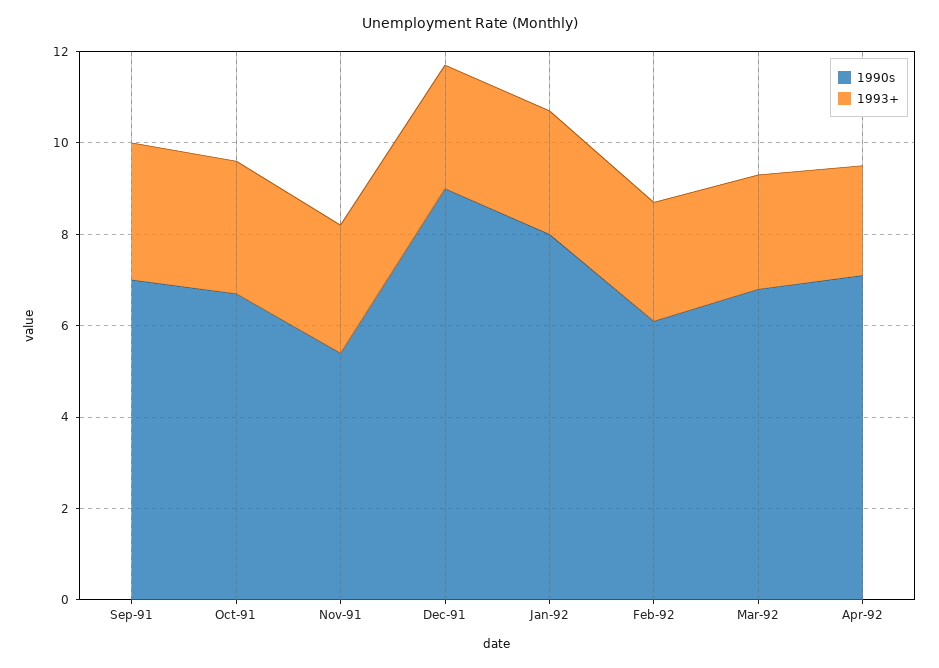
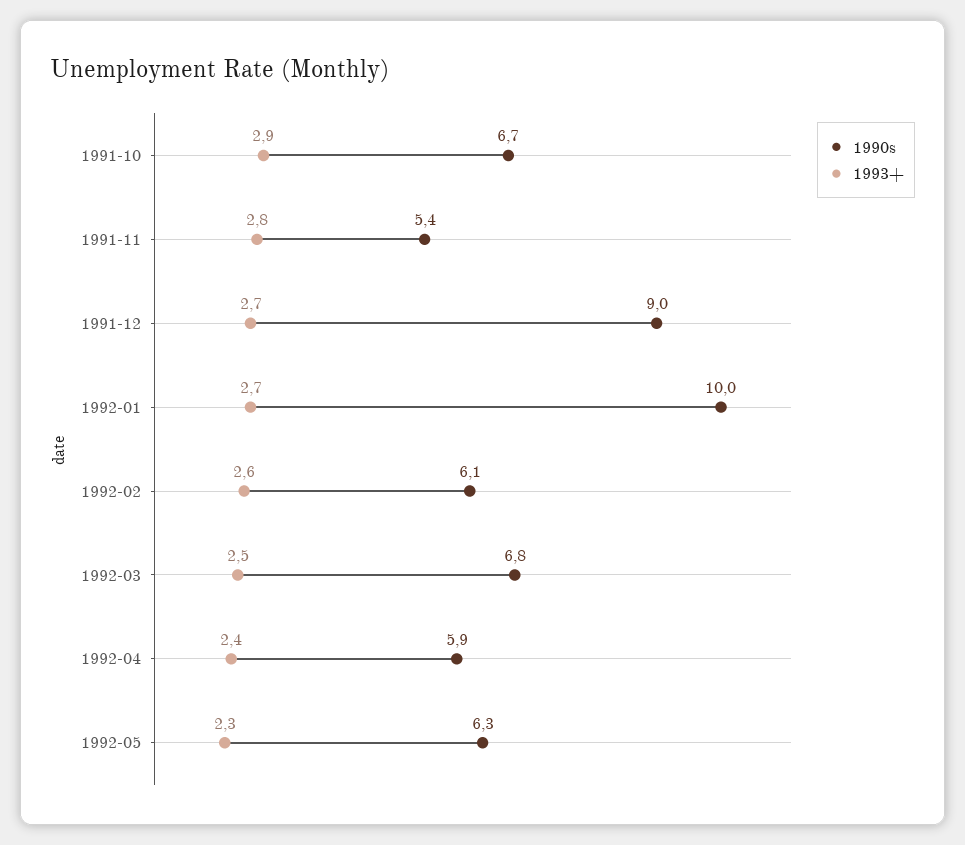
1990s, Sep-91: 7 -> none
1993+, Sep-91: 3 -> none
1990s, Jan-92: 8 -> 10
1990s, Apr-92: 7 -> 5.9
1990s, 1992-05: none -> 6.3
1993+, 1992-05: none -> 2.3

